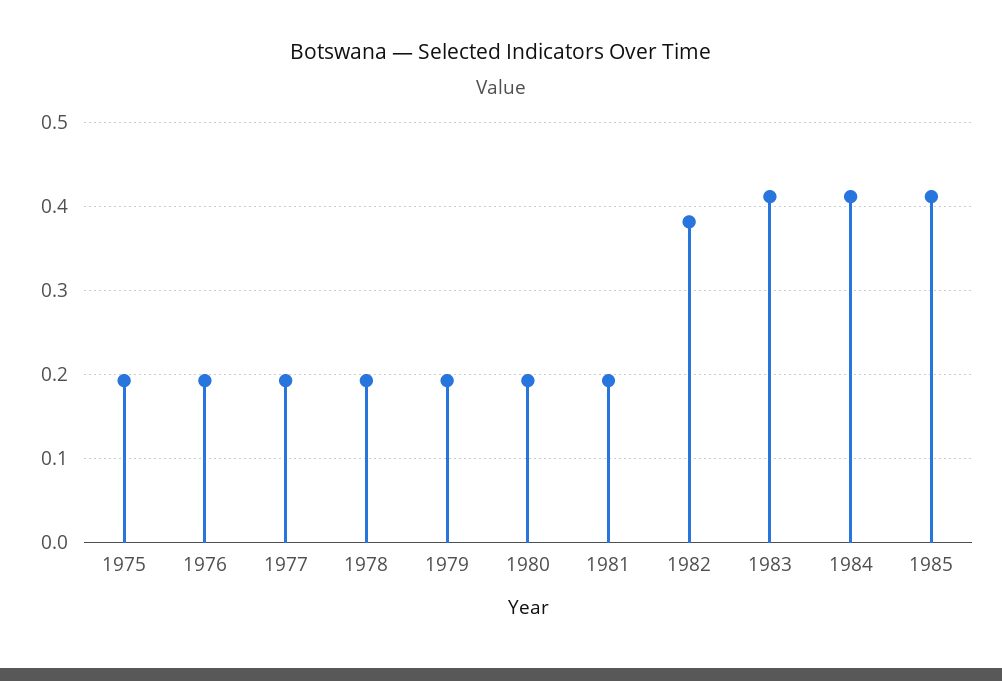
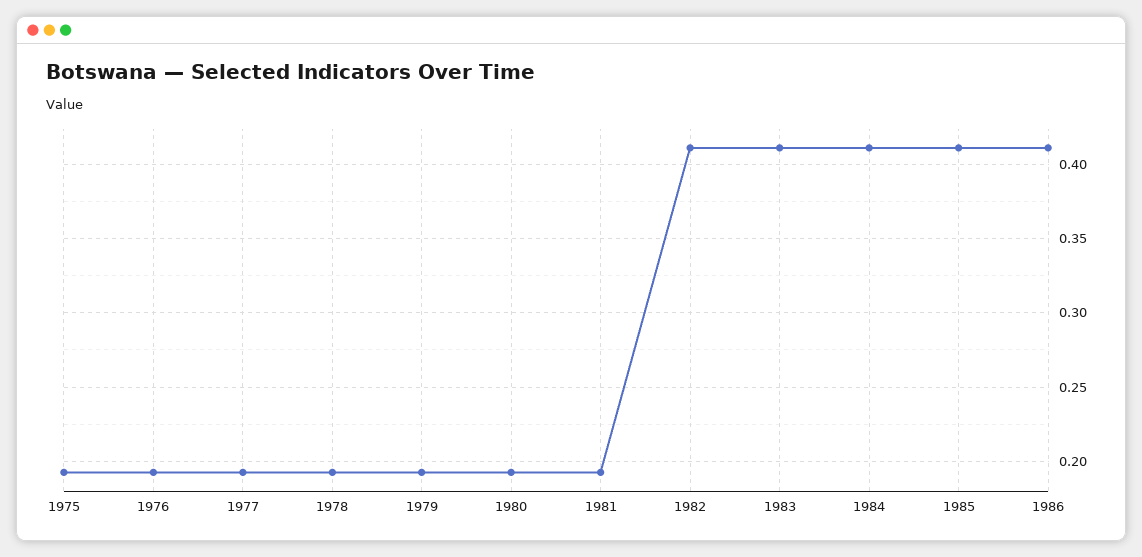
1982: 0.38 -> 0.41
1986: none -> 0.41

